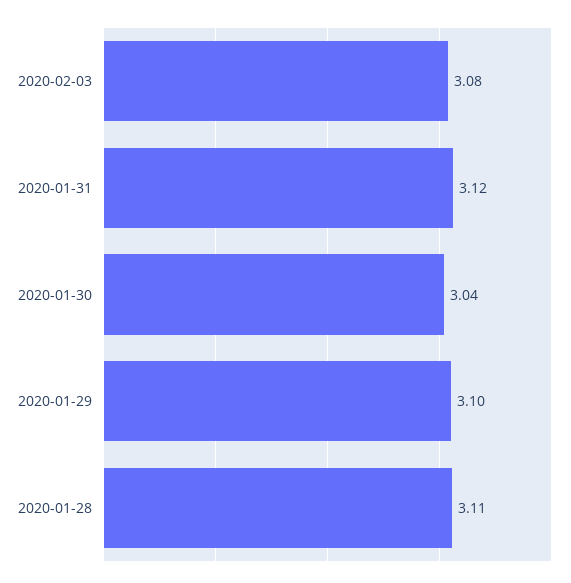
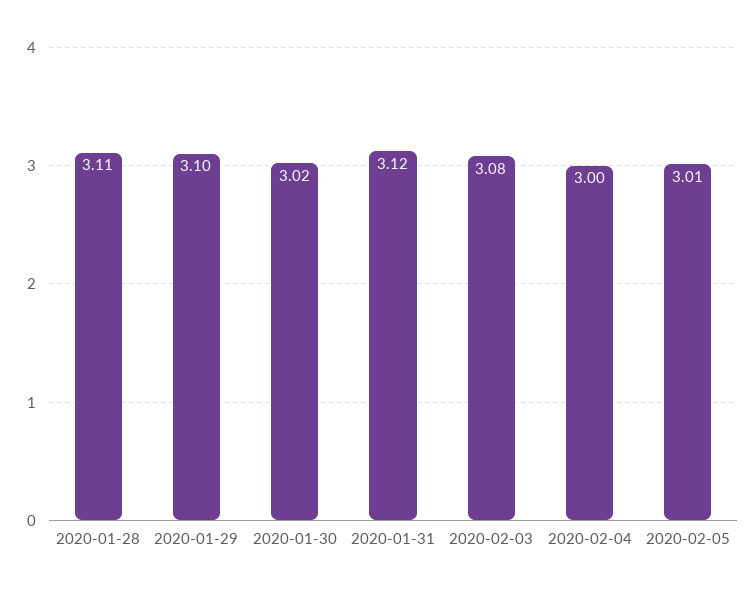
2020-01-30: 3.04 -> 3.02
2020-02-04: none -> 3
2020-02-05: none -> 3.01

